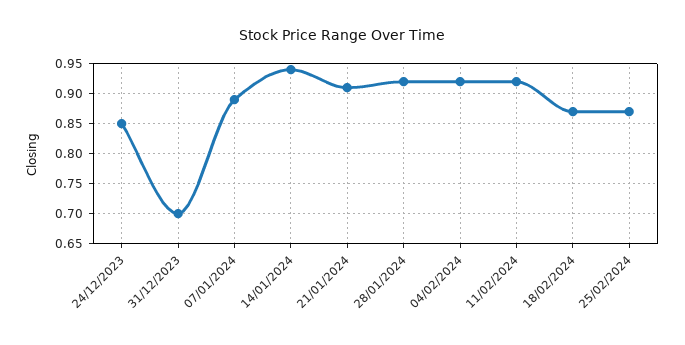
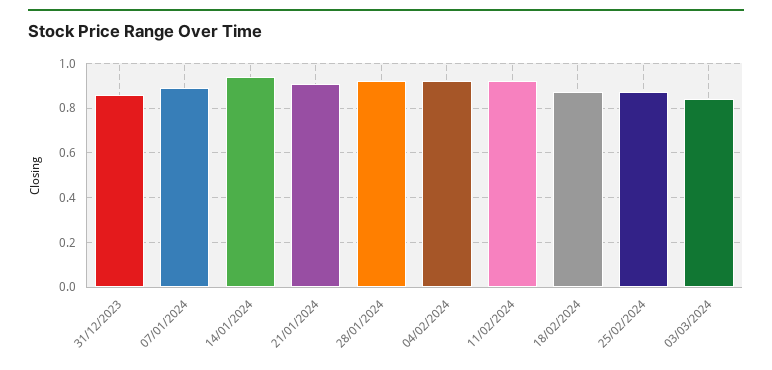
24/12/2023: 0.85 -> none
31/12/2023: 0.7 -> 0.85
03/03/2024: none -> 0.85

